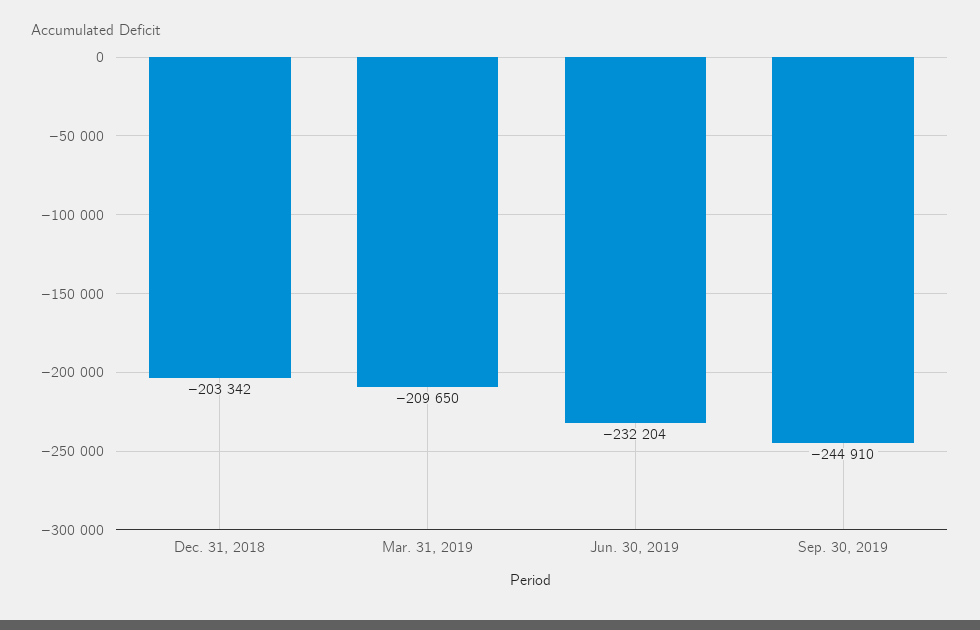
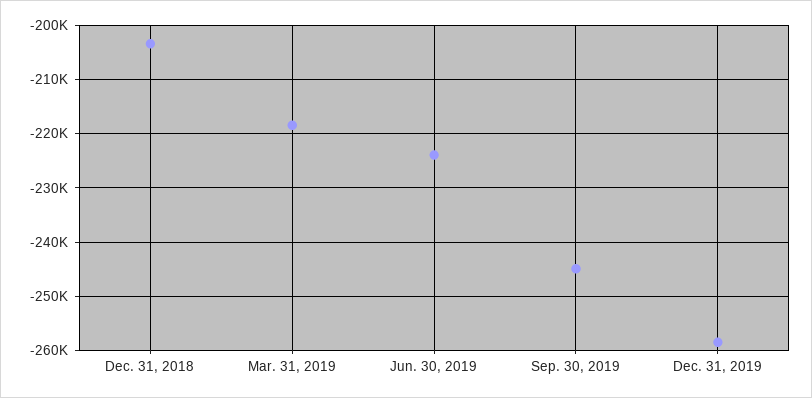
Mar. 31, 2019: -209650 -> -218000
Jun. 30, 2019: -232204 -> -224000
Dec. 31, 2019: none -> -258000

